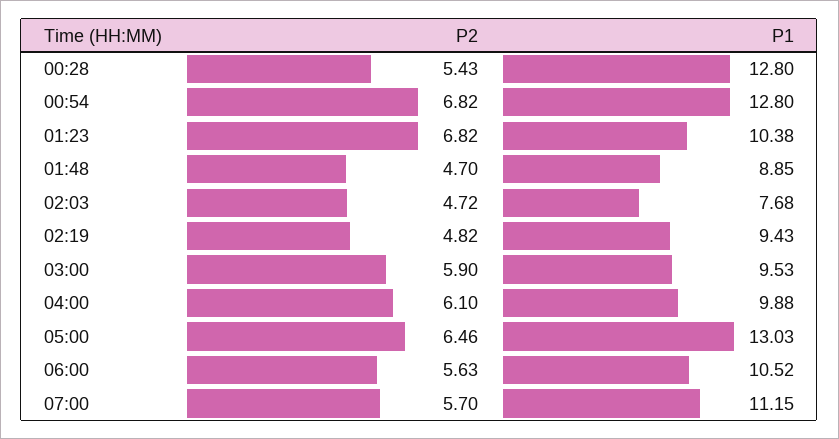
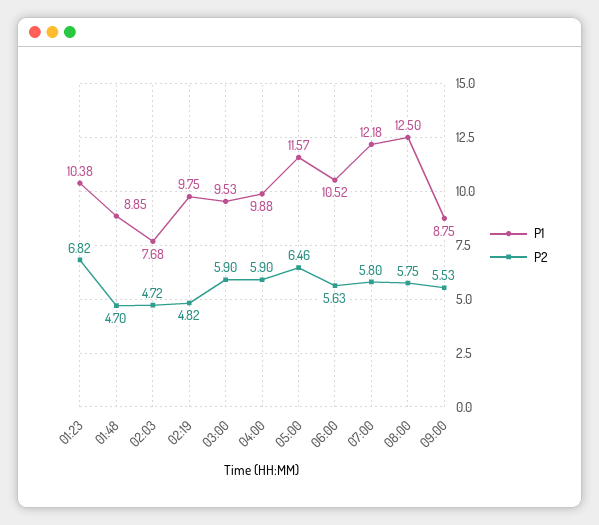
P2, 00:28: 5.43 -> none
P1, 00:28: 12.8 -> none
P2, 00:54: 6.82 -> none
P1, 00:54: 12.8 -> none
P1, 02:19: 9.43 -> 9.75
P2, 04:00: 6.1 -> 5.9
P1, 05:00: 13.03 -> 11.57
P2, 07:00: 5.7 -> 5.8
P1, 07:00: 11.15 -> 12.18
P1, 08:00: none -> 12.5
P2, 08:00: none -> 5.75
P1, 09:00: none -> 8.75
P2, 09:00: none -> 5.53

